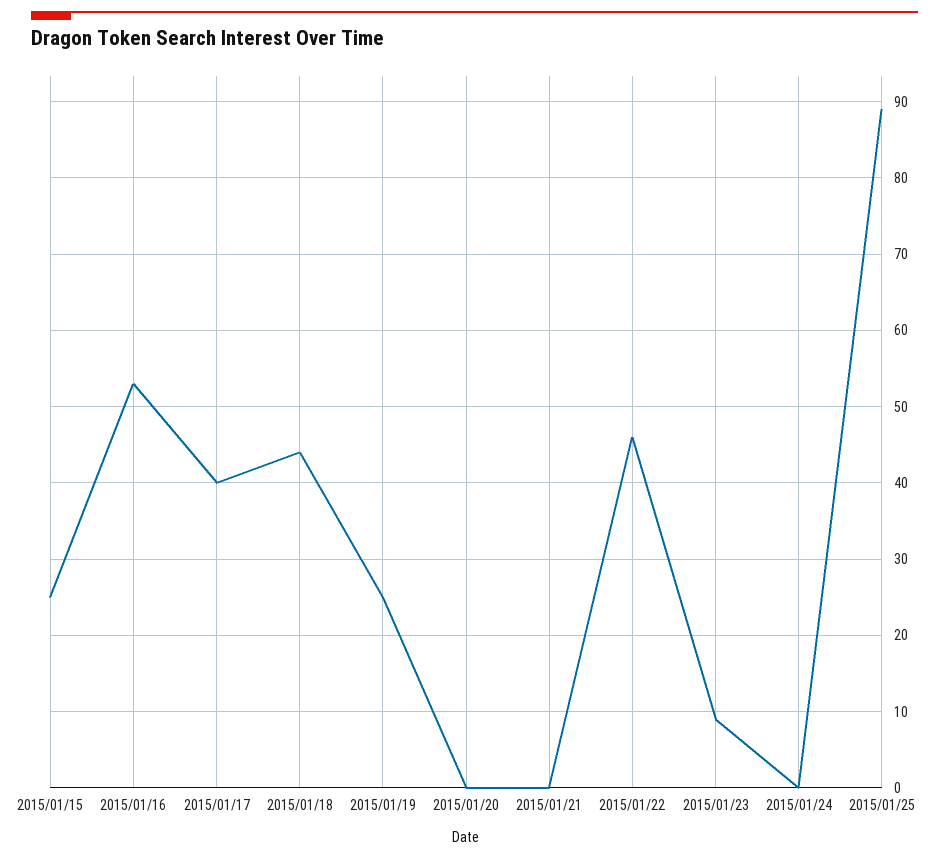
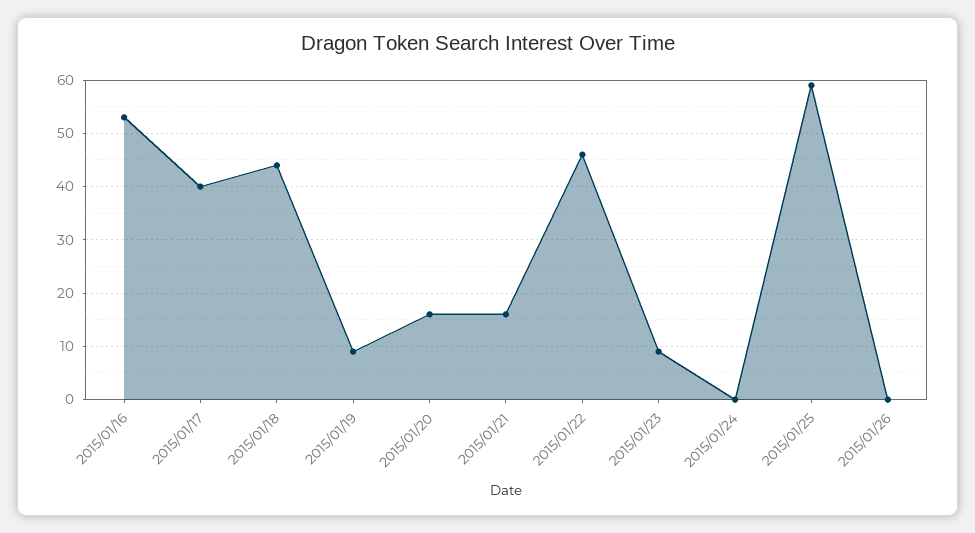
2015/01/15: 25 -> none
2015/01/19: 25 -> 10
2015/01/20: 0 -> 15
2015/01/21: 0 -> 15
2015/01/25: 89 -> 60
2015/01/26: none -> 0

